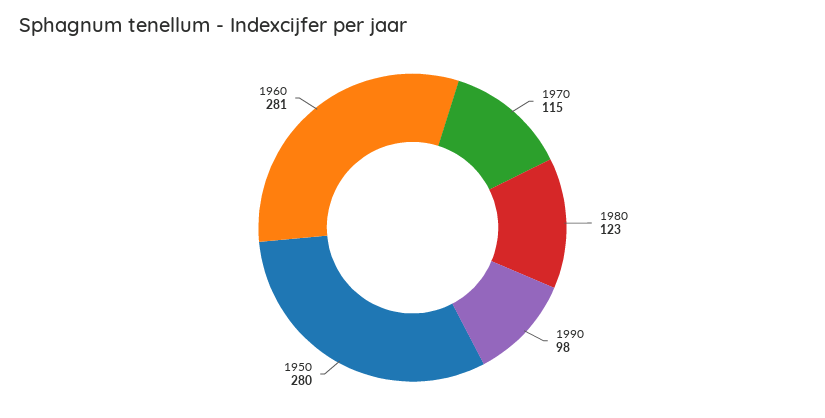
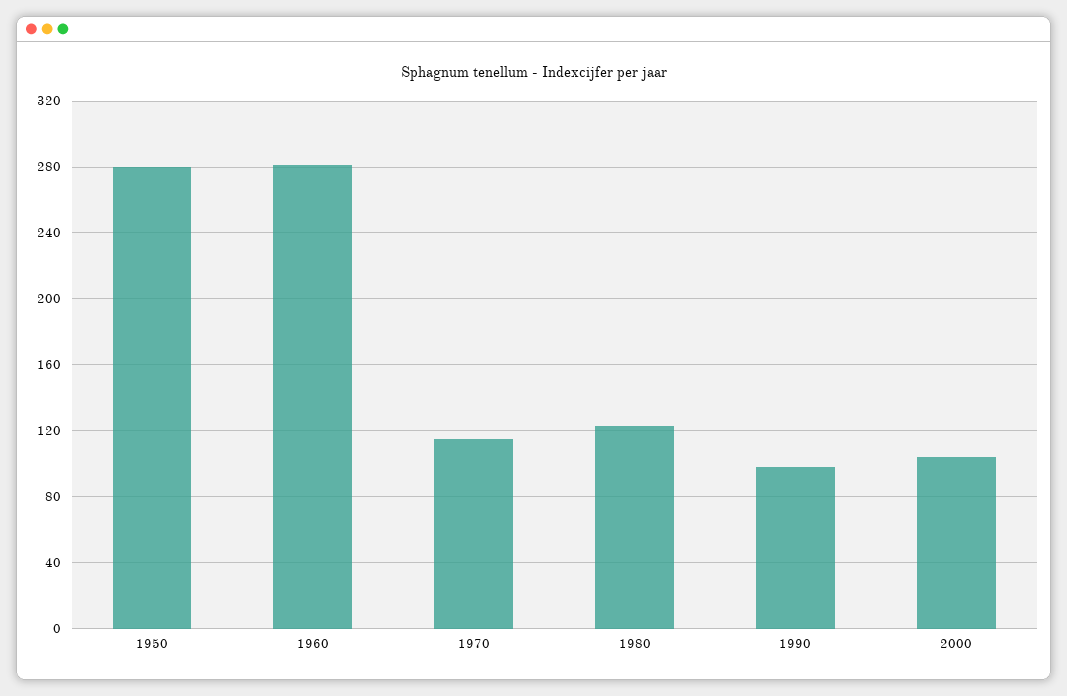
2000: none -> 105

